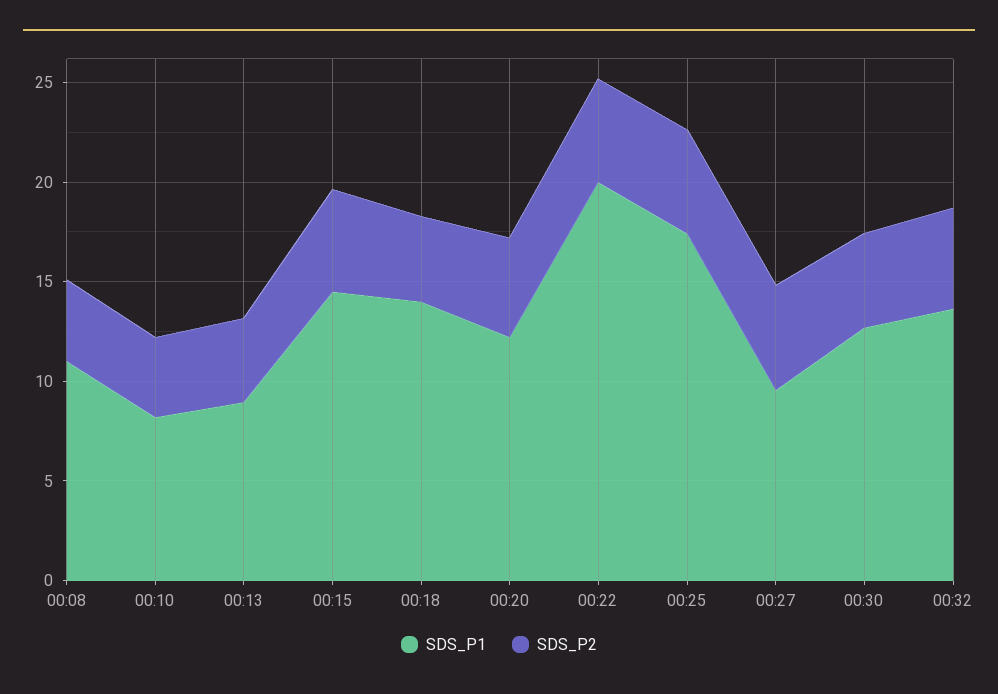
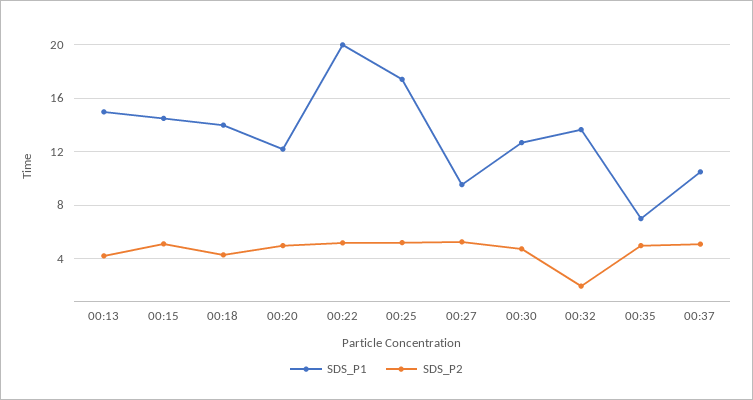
SDS_P1, 00:08: 11 -> none
SDS_P2, 00:08: 4 -> none
SDS_P1, 00:10: 8 -> none
SDS_P2, 00:10: 4 -> none
SDS_P1, 00:13: 9 -> 15
SDS_P2, 00:32: 5 -> 2
SDS_P1, 00:35: none -> 7
SDS_P2, 00:35: none -> 5
SDS_P1, 00:37: none -> 10.5
SDS_P2, 00:37: none -> 5

